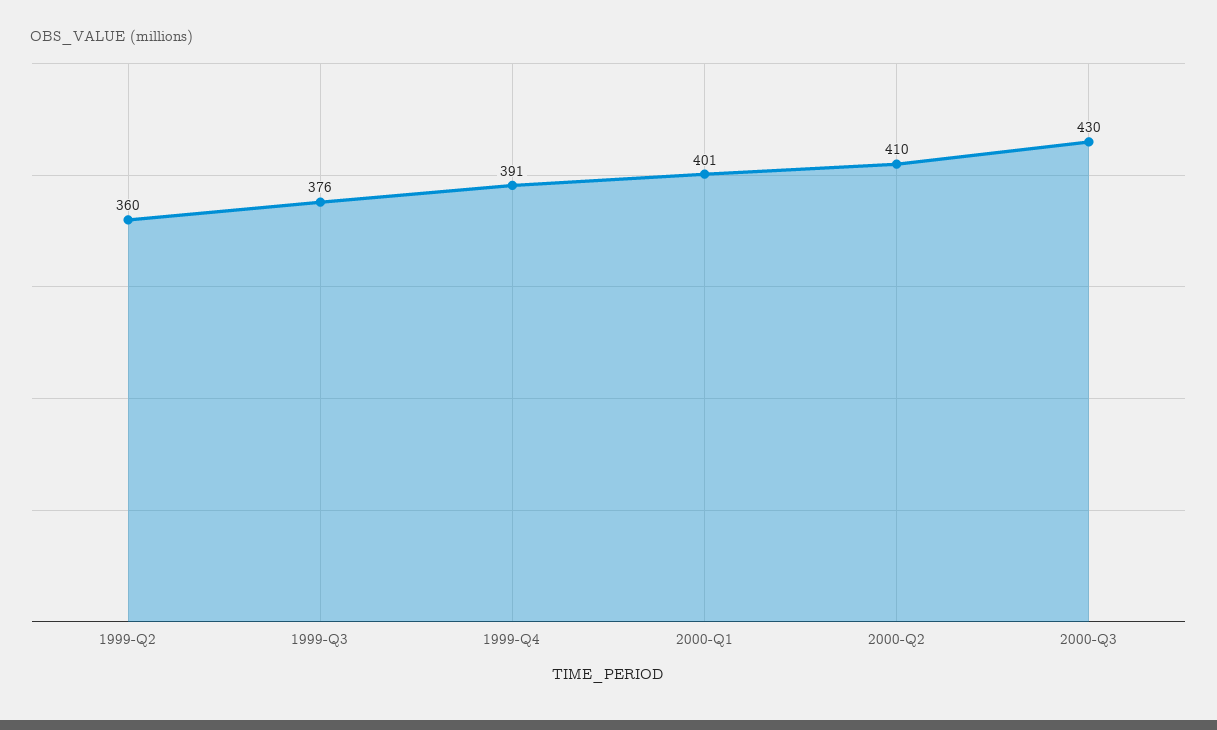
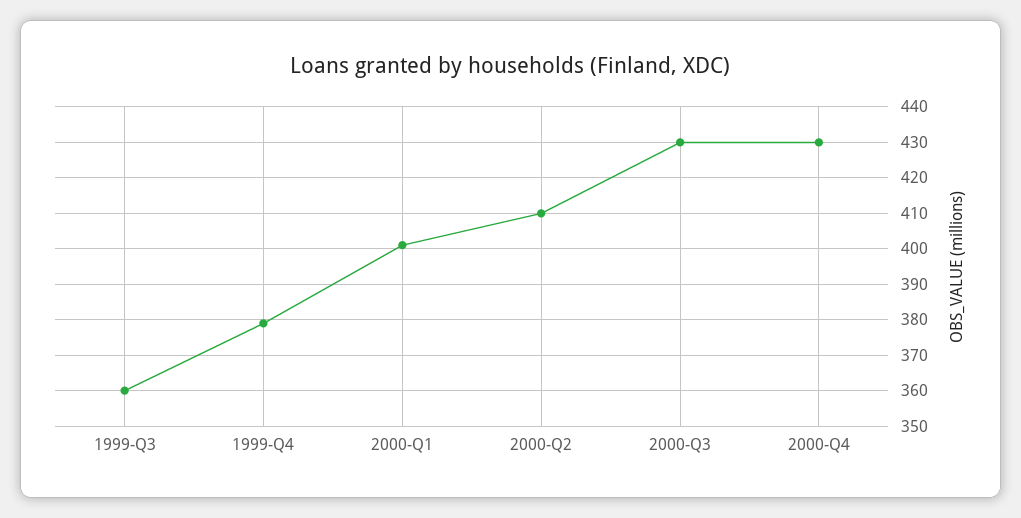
1999-Q2: 360 -> none
1999-Q3: 376 -> 360
1999-Q4: 391 -> 380
2000-Q4: none -> 430

